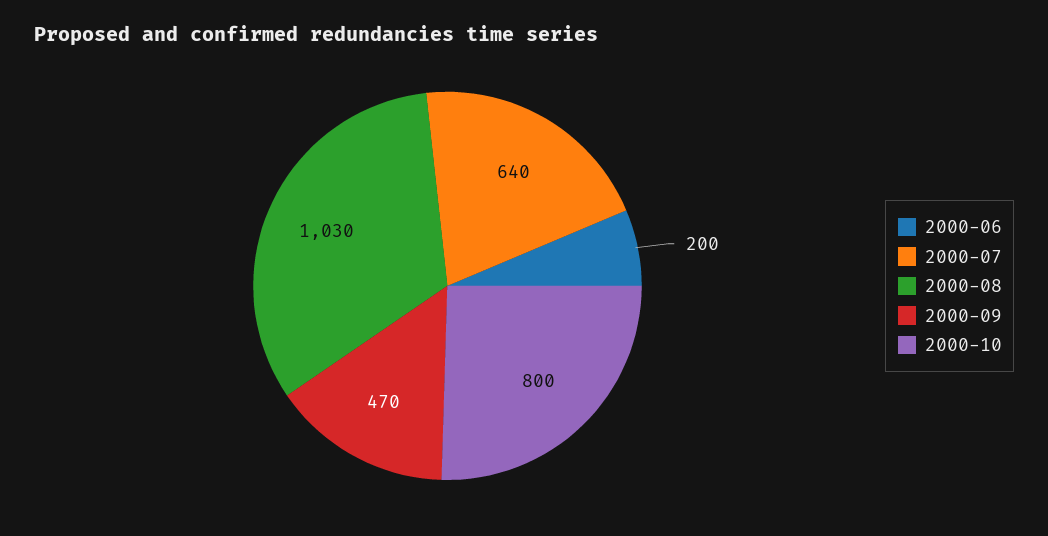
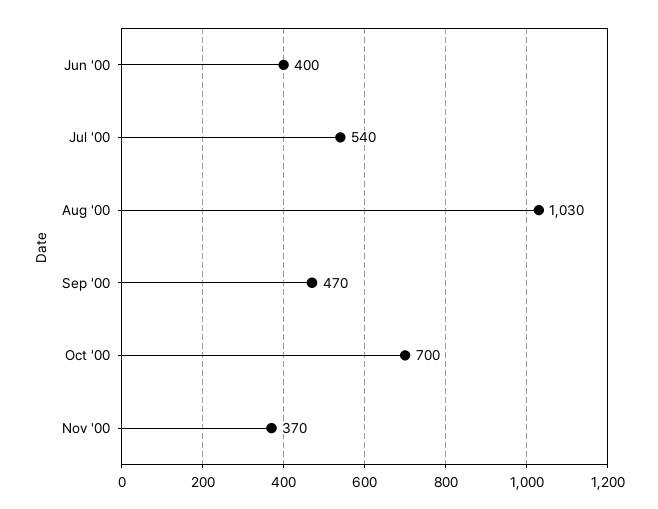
2000-06: 200 -> 400
2000-07: 640 -> 540
2000-10: 800 -> 700
Nov '00: none -> 370

